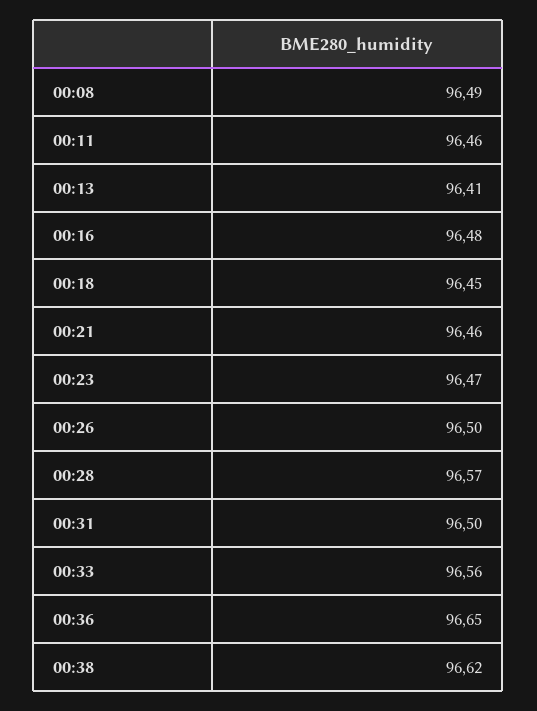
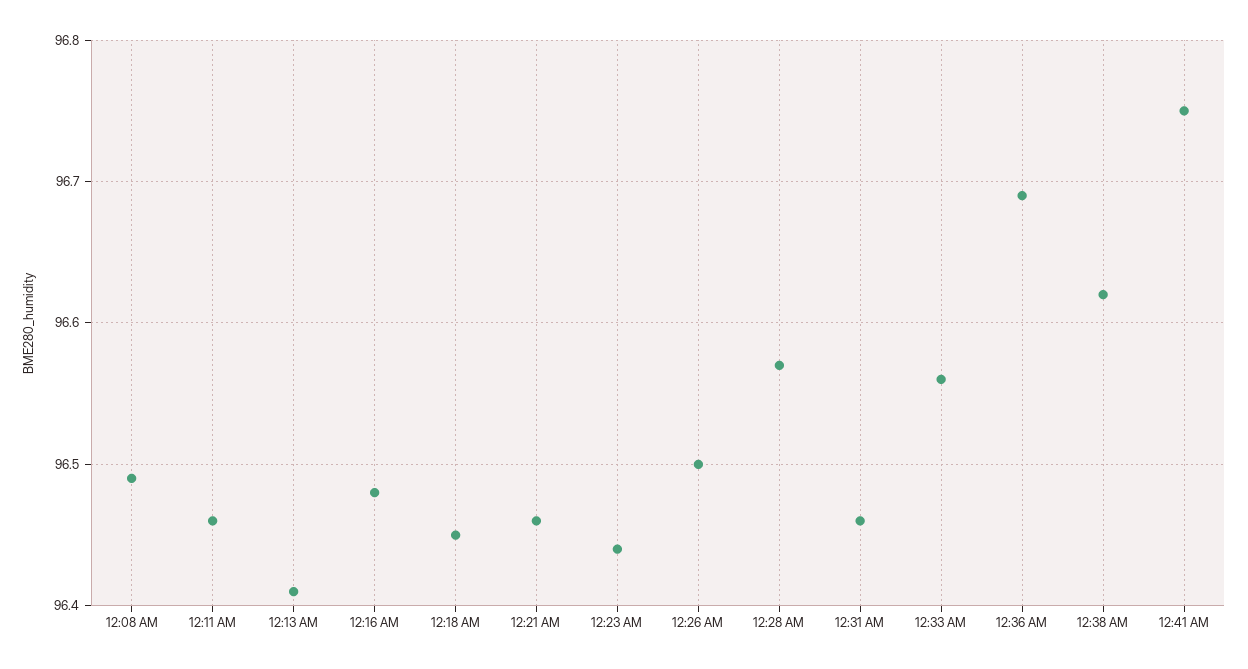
00:23: 96.47 -> 96.44
00:31: 96.5 -> 96.46
00:36: 96.65 -> 96.69
12:41 AM: none -> 96.75

